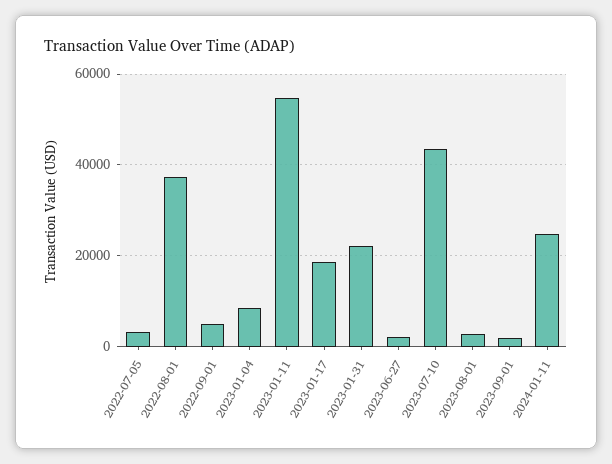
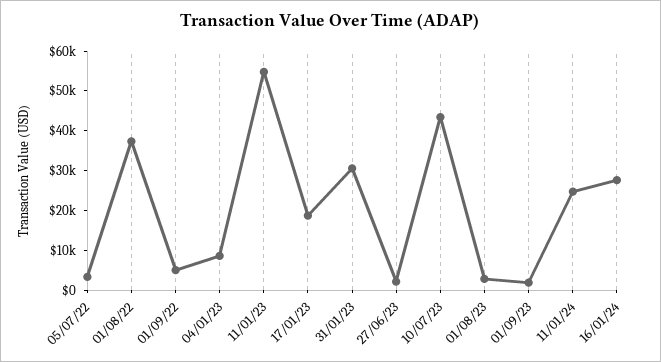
2023-01-31: 22000 -> 30000
16/01/24: none -> 27500

